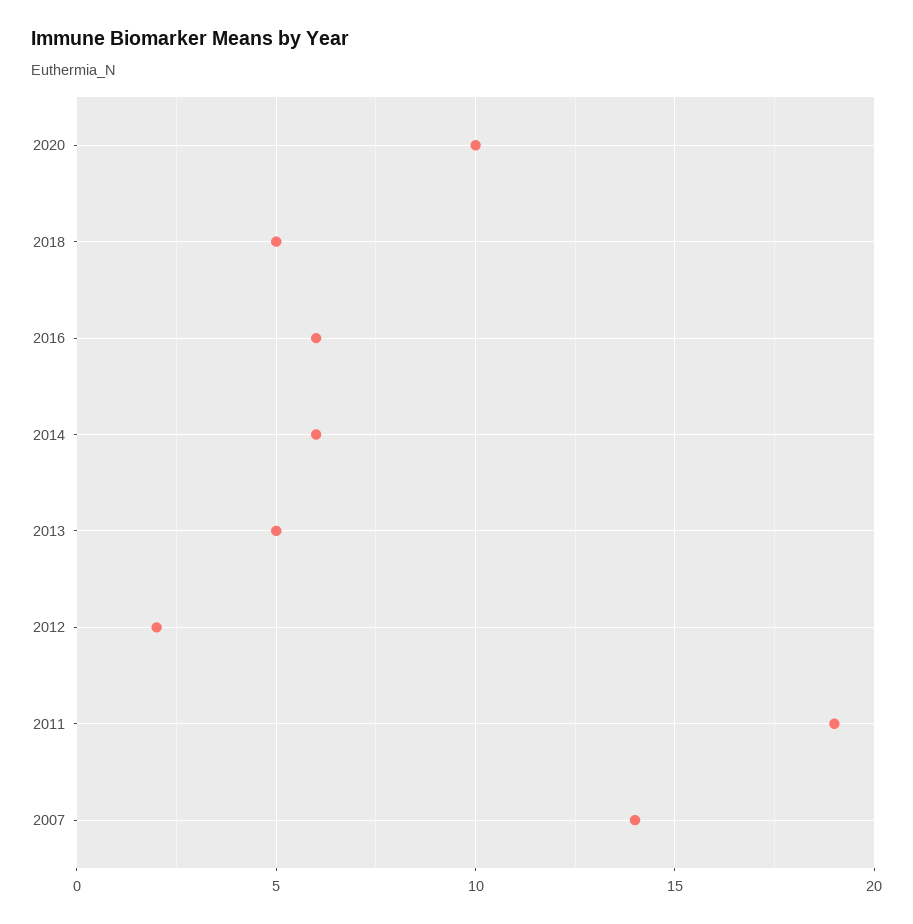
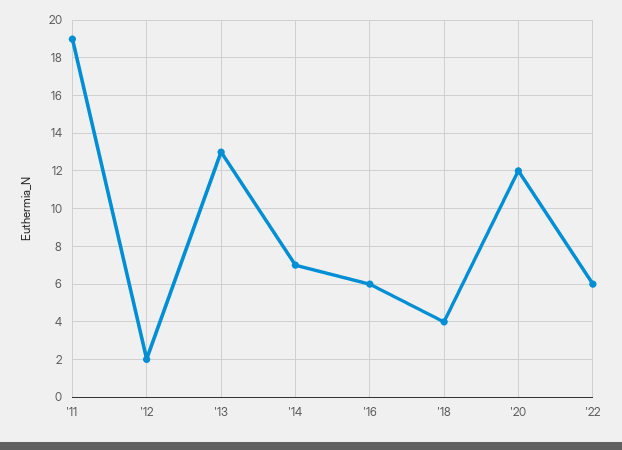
2020: 10 -> 12
2018: 5 -> 4
2014: 6 -> 7
2013: 5 -> 13
2007: 14 -> none
'22: none -> 6

